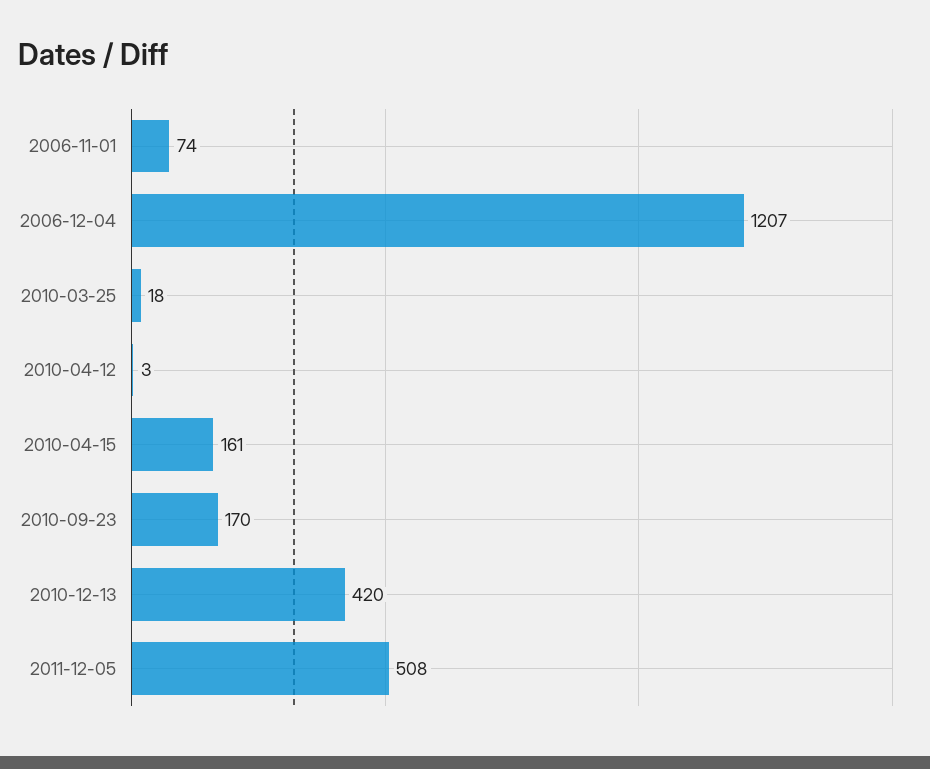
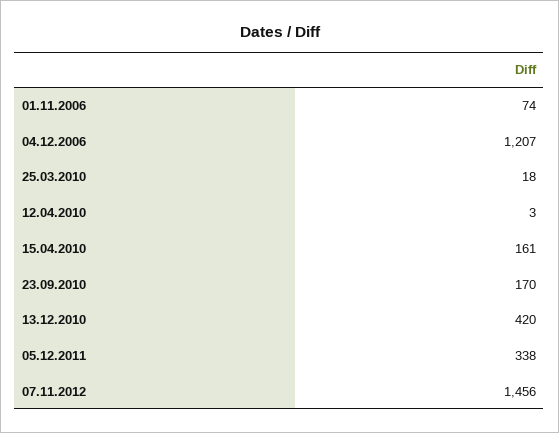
2011-12-05: 508 -> 338
07.11.2012: none -> 1456

